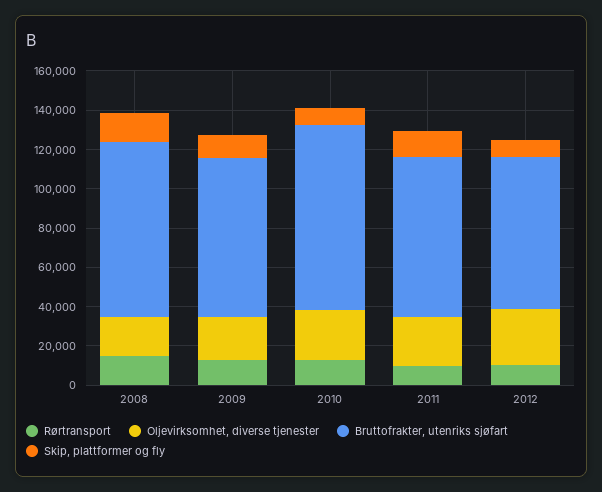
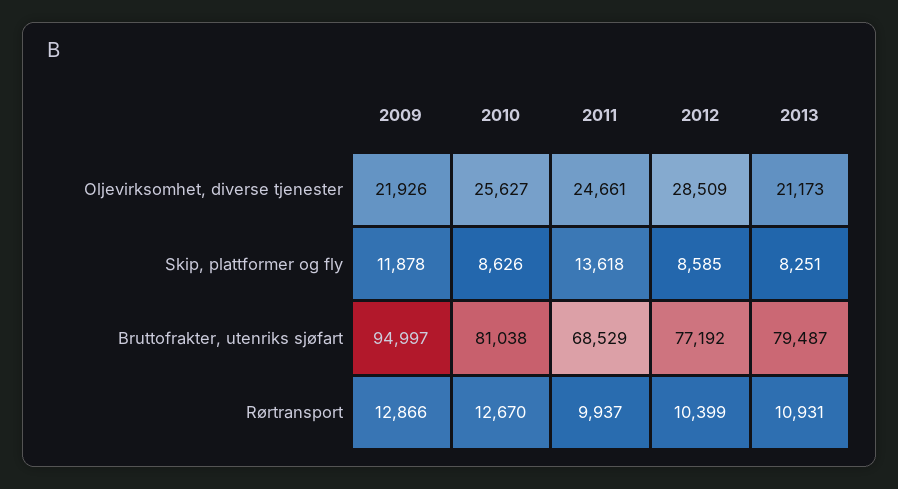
Rørtransport, 2008: 15000 -> none
Oljevirksomhet, diverse tjenester, 2008: 20000 -> none
Bruttofrakter, utenriks sjøfart, 2008: 90000 -> none
Skip, plattformer og fly, 2008: 15000 -> none
Bruttofrakter, utenriks sjøfart, 2009: 80000 -> 94997
Bruttofrakter, utenriks sjøfart, 2010: 95000 -> 81038
Bruttofrakter, utenriks sjøfart, 2011: 80000 -> 68529
Oljevirksomhet, diverse tjenester, 2013: none -> 21173
Skip, plattformer og fly, 2013: none -> 8251
Bruttofrakter, utenriks sjøfart, 2013: none -> 79487
Rørtransport, 2013: none -> 10931

